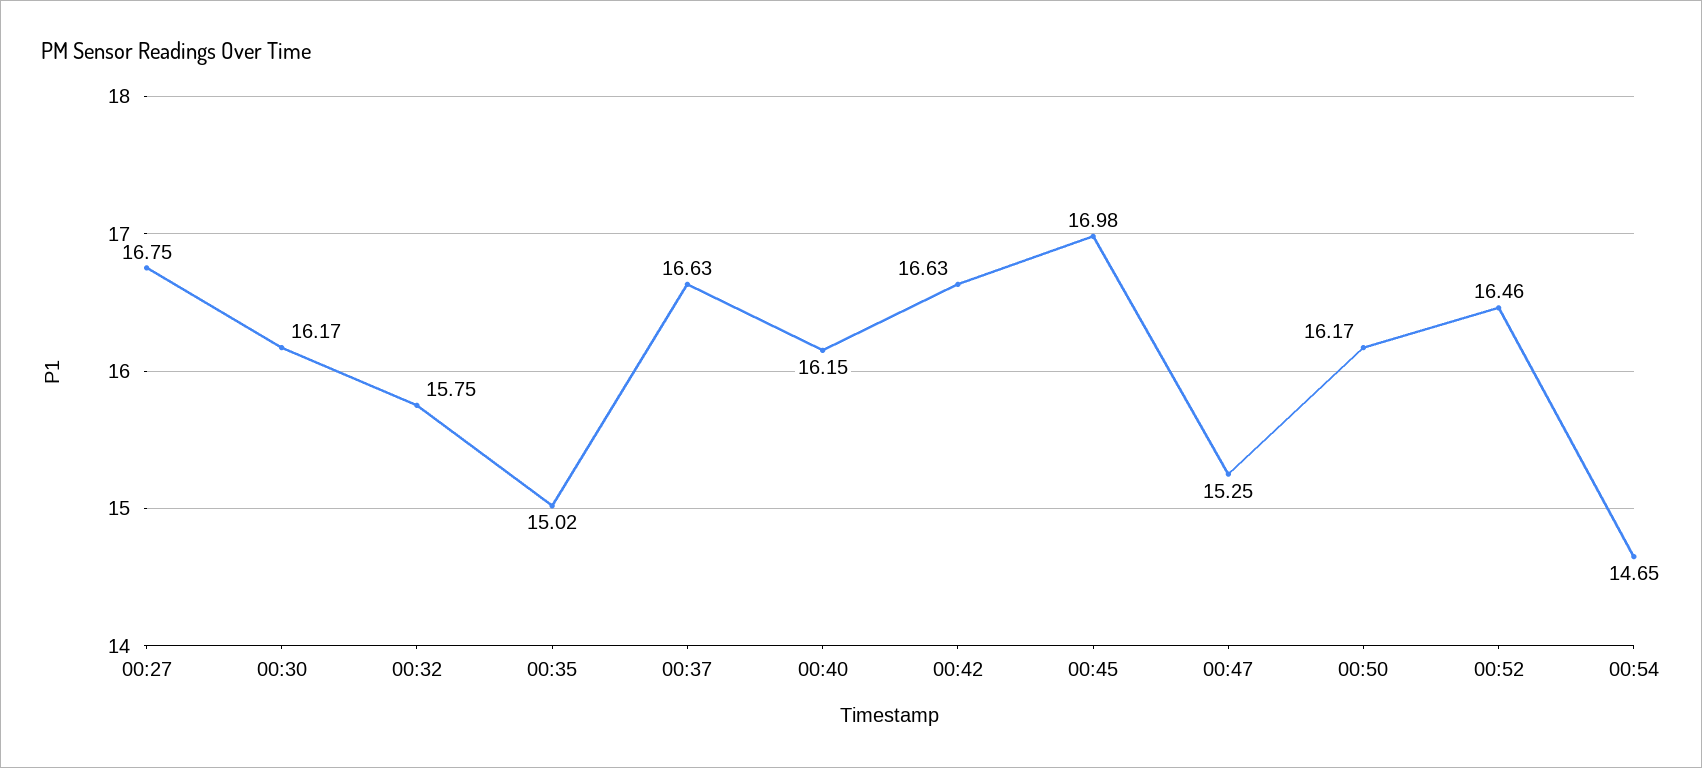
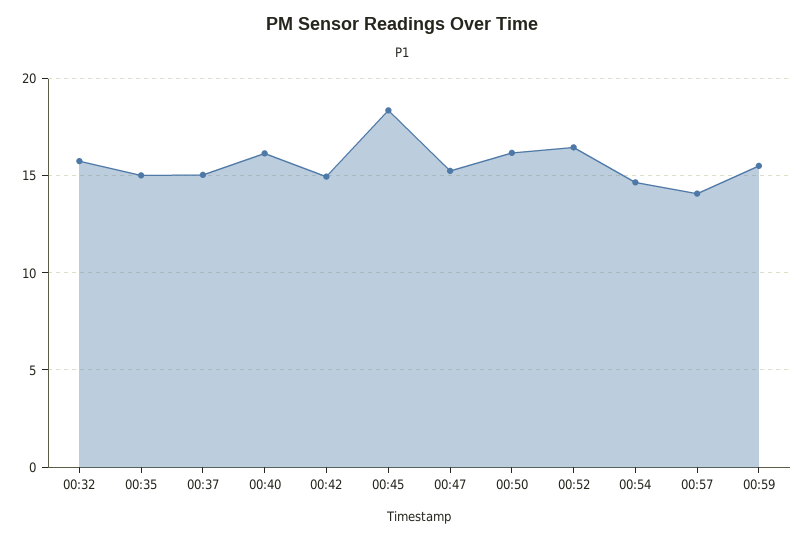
00:27: 16.75 -> none
00:30: 16.17 -> none
00:37: 16.63 -> 15
00:42: 16.63 -> 15
00:45: 16.98 -> 18.5
00:57: none -> 14
00:59: none -> 15.5

